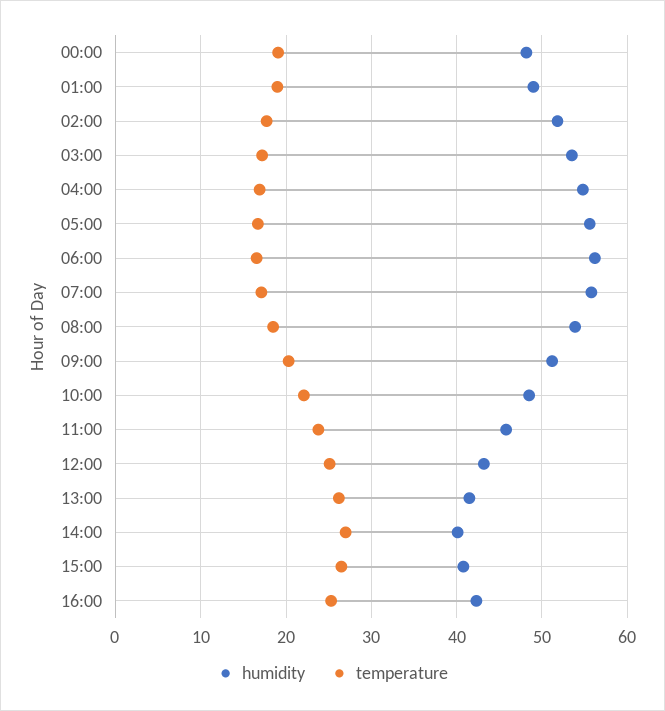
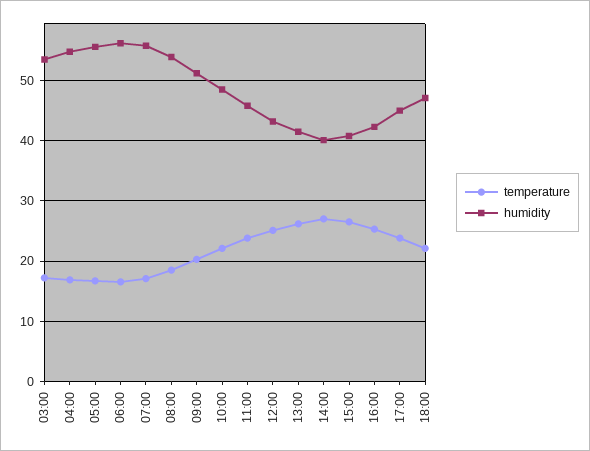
humidity, 00:00: 48 -> none
temperature, 00:00: 19 -> none
humidity, 01:00: 49 -> none
temperature, 01:00: 19 -> none
humidity, 02:00: 52 -> none
temperature, 02:00: 18 -> none
temperature, 17:00: none -> 24
humidity, 17:00: none -> 45
temperature, 18:00: none -> 22
humidity, 18:00: none -> 47

